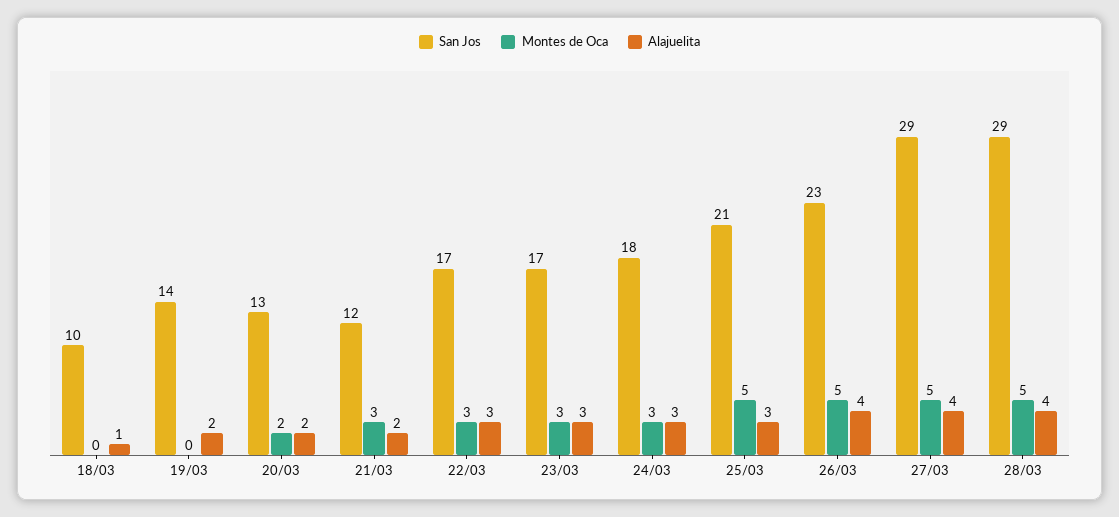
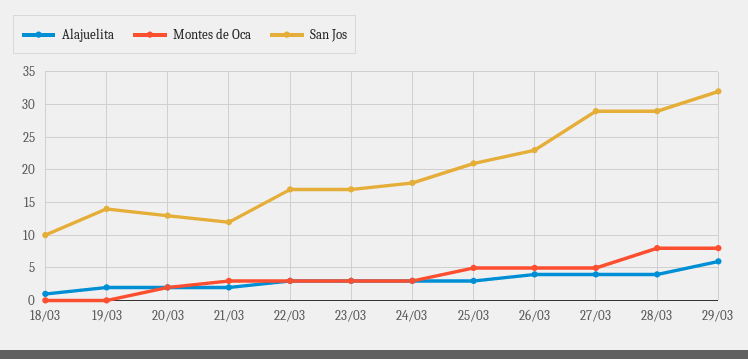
Montes de Oca, 28/03: 5 -> 8
Alajuelita, 29/03: none -> 6
Montes de Oca, 29/03: none -> 8
San Jos, 29/03: none -> 32

